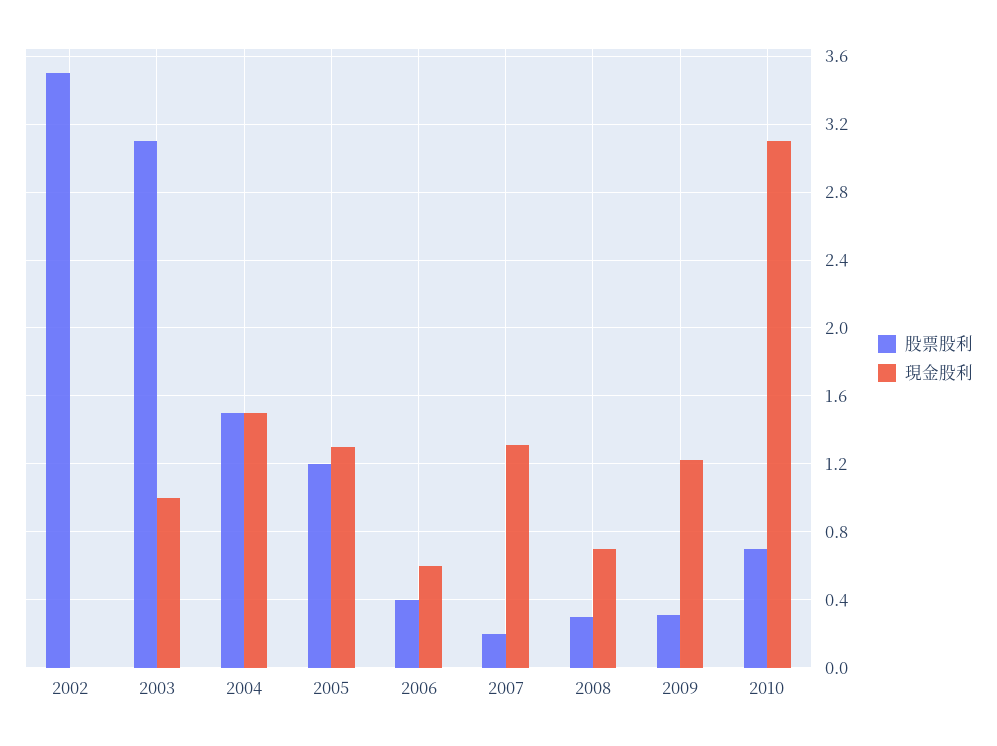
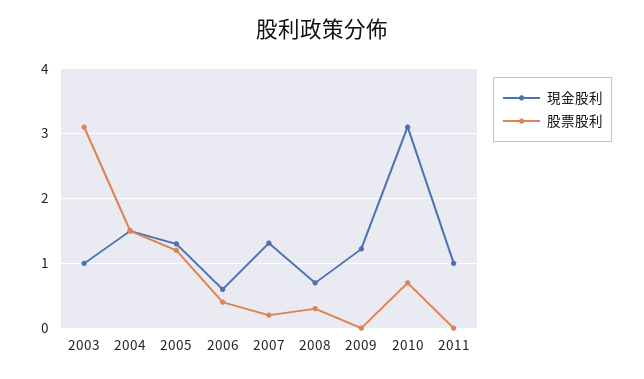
股票股利, 2002: 3.5 -> none
現金股利, 2002: 0 -> none
股票股利, 2009: 0.3 -> 0
現金股利, 2011: none -> 1
股票股利, 2011: none -> 0

